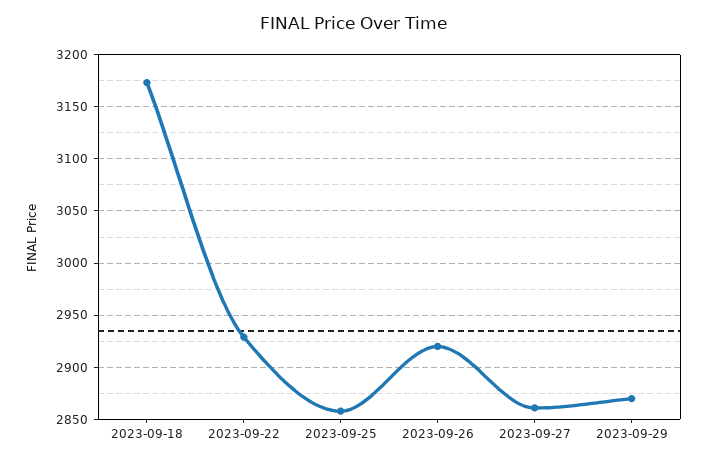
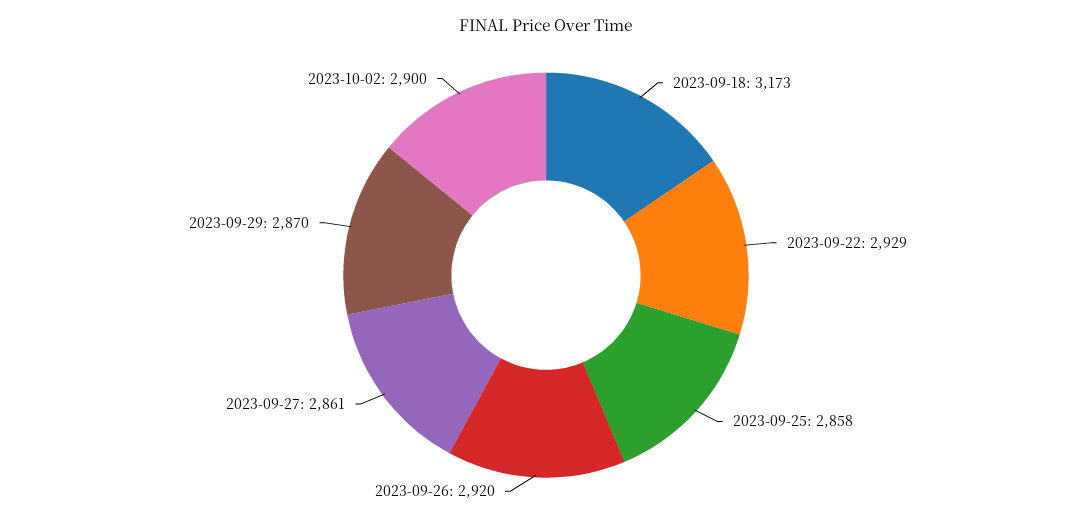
2023-10-02: none -> 2900

